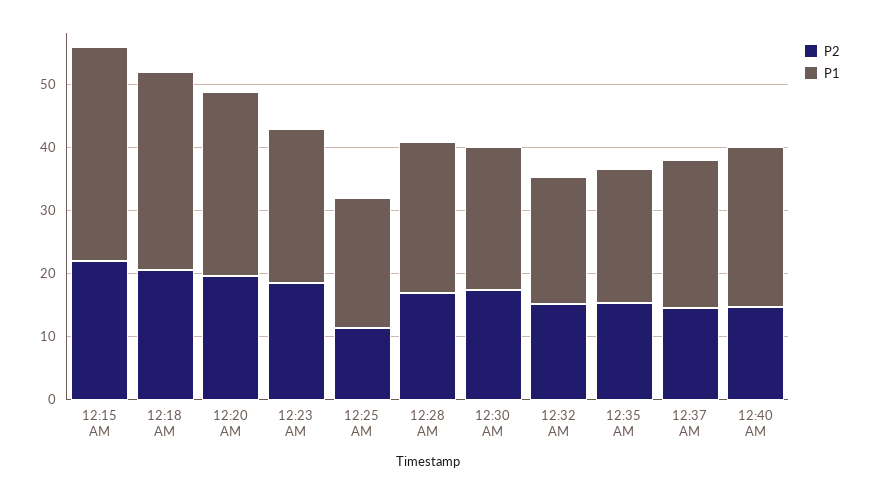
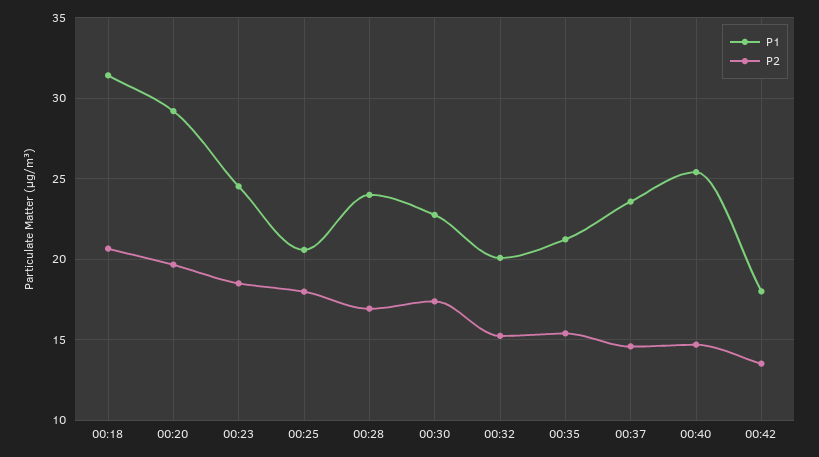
P2, 12:15 AM: 22 -> none
P1, 12:15 AM: 34 -> none
P2, 12:25 AM: 12 -> 18
P1, 00:42: none -> 18
P2, 00:42: none -> 13.5

